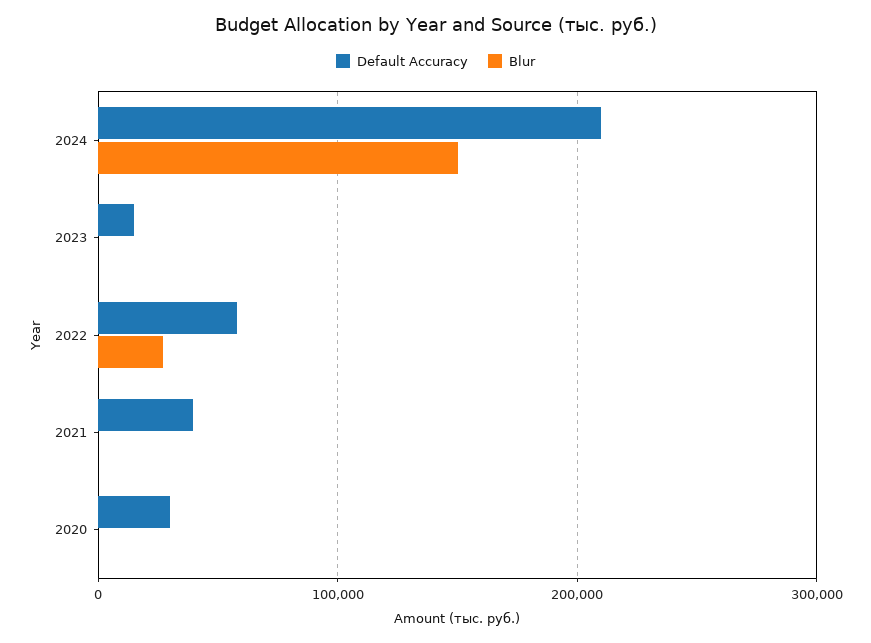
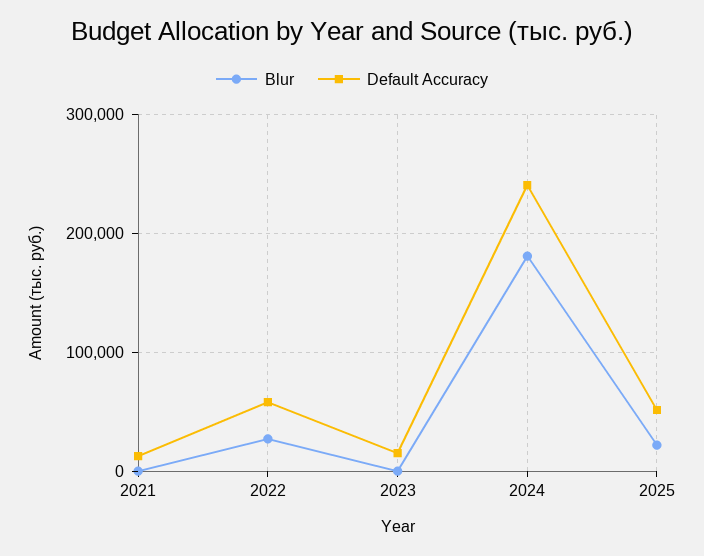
Default Accuracy, 2024: 210000 -> 240000
Blur, 2024: 150000 -> 180000
Default Accuracy, 2021: 40000 -> 10000
Default Accuracy, 2020: 30000 -> none
Blur, 2020: 0 -> none
Blur, 2025: none -> 20000
Default Accuracy, 2025: none -> 50000

